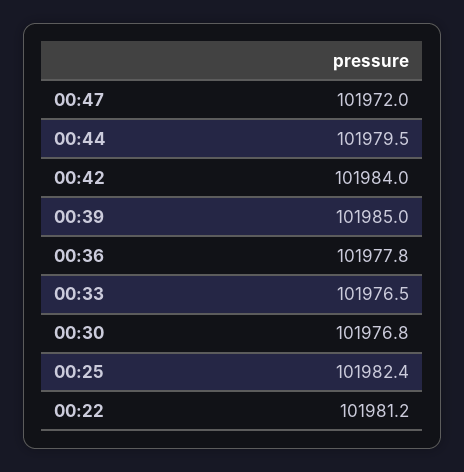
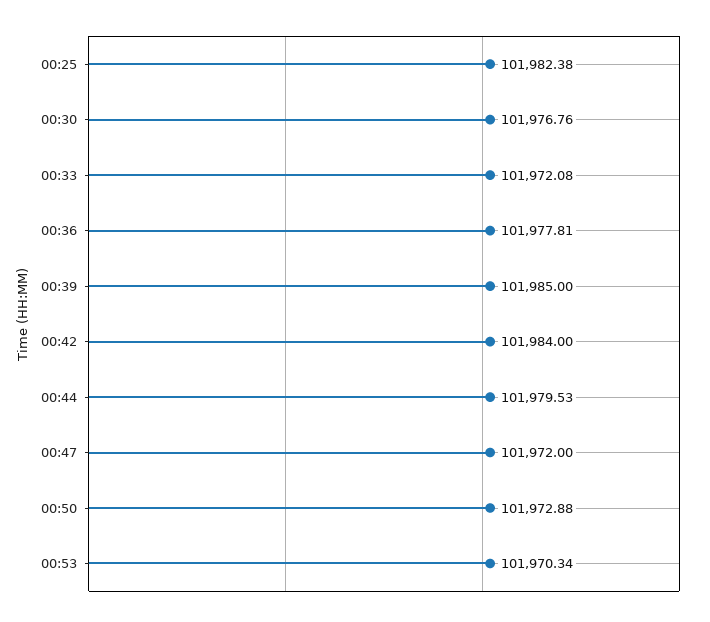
00:33: 101976.5 -> 101972.08
00:22: 101981.2 -> none
00:50: none -> 101972.88
00:53: none -> 101970.34

